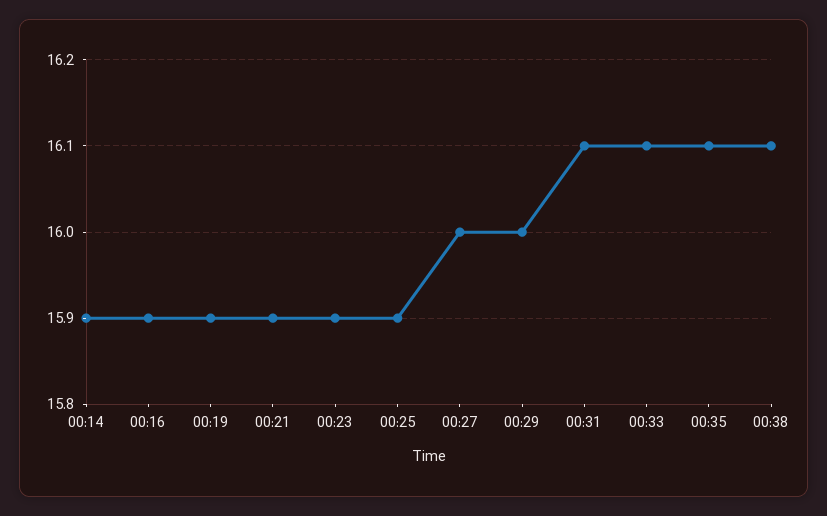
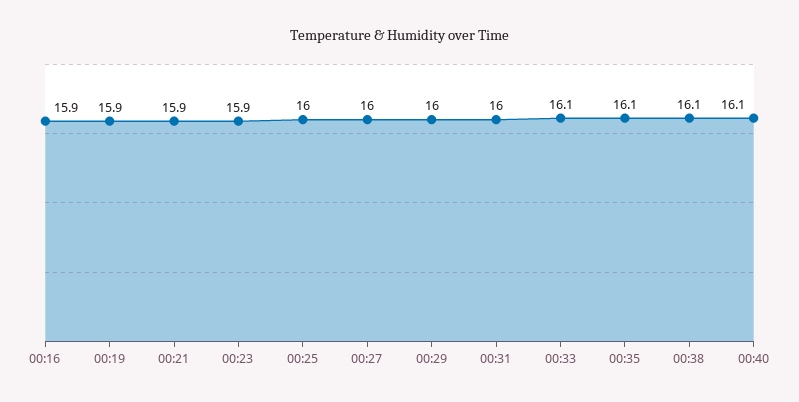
00:14: 15.9 -> none
00:25: 15.9 -> 16
00:31: 16.1 -> 16
00:40: none -> 16.1

